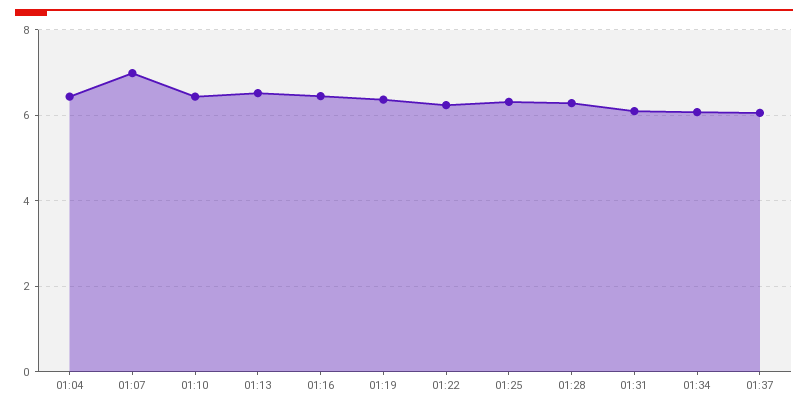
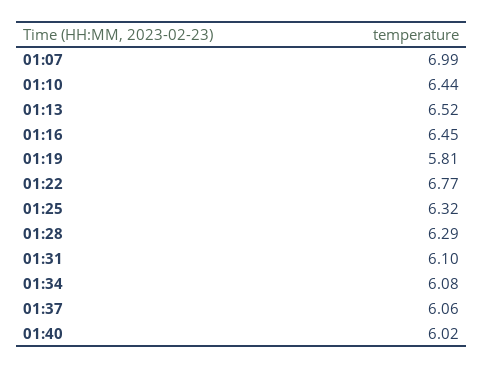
01:04: 6.4 -> none
01:19: 6.4 -> 5.81
01:22: 6.2 -> 6.77
01:40: none -> 6.02

